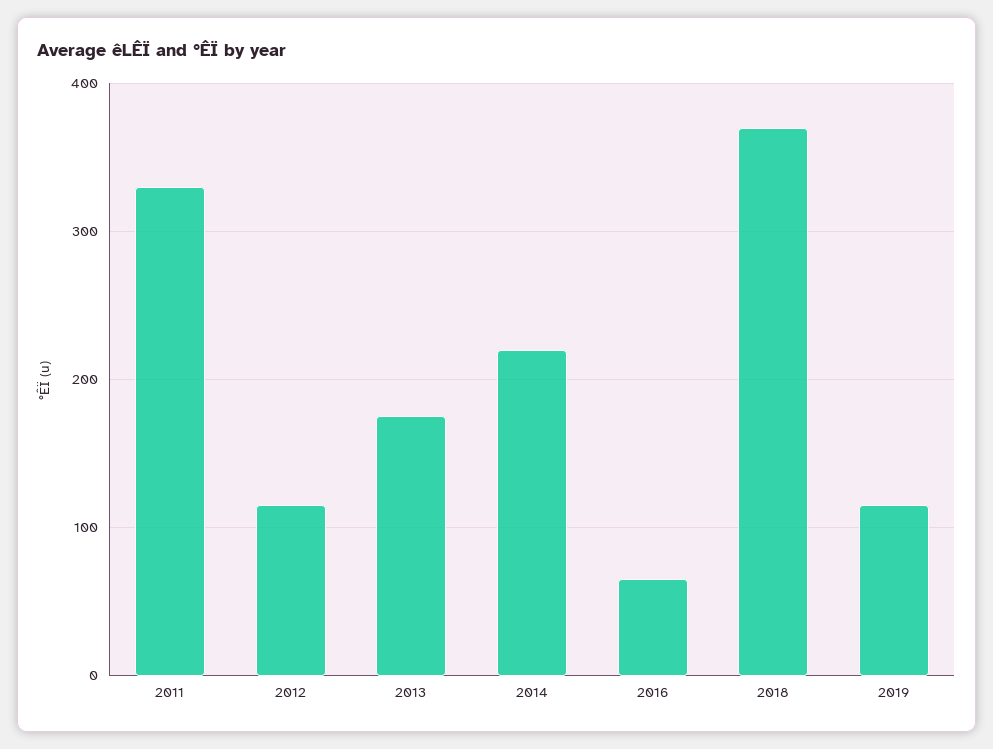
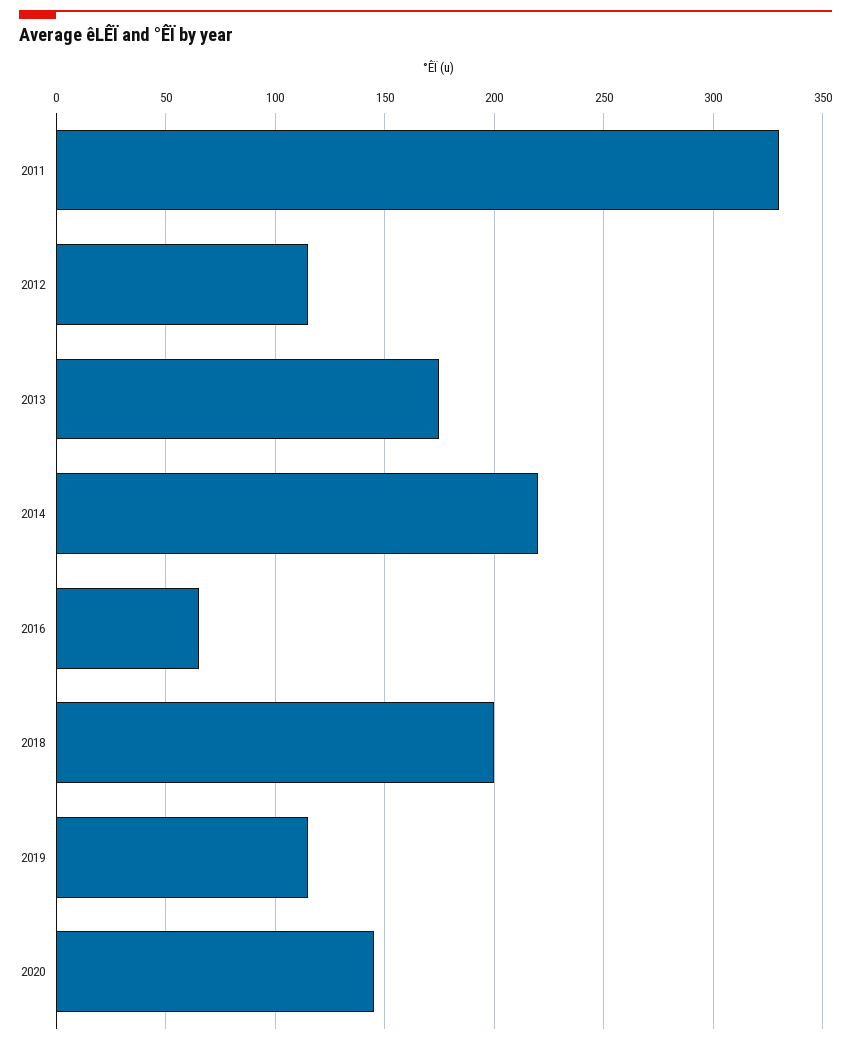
2018: 370 -> 200
2020: none -> 145

